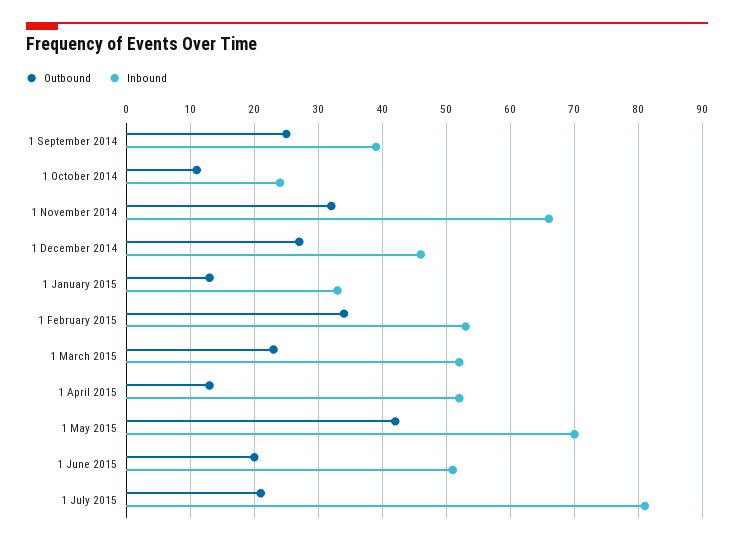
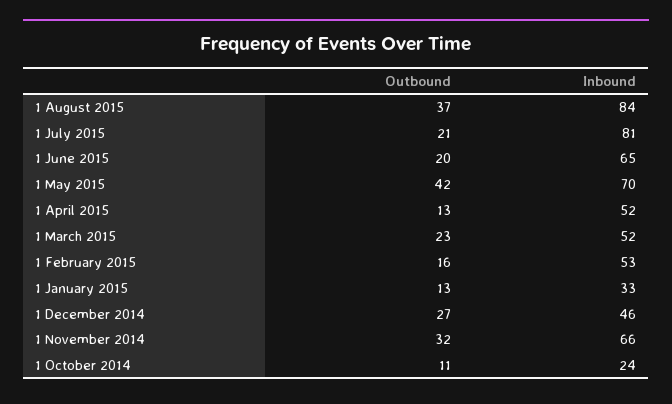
Outbound, 1 September 2014: 25 -> none
Inbound, 1 September 2014: 39 -> none
Outbound, 1 February 2015: 34 -> 16
Inbound, 1 June 2015: 51 -> 65
Outbound, 1 August 2015: none -> 37
Inbound, 1 August 2015: none -> 84

